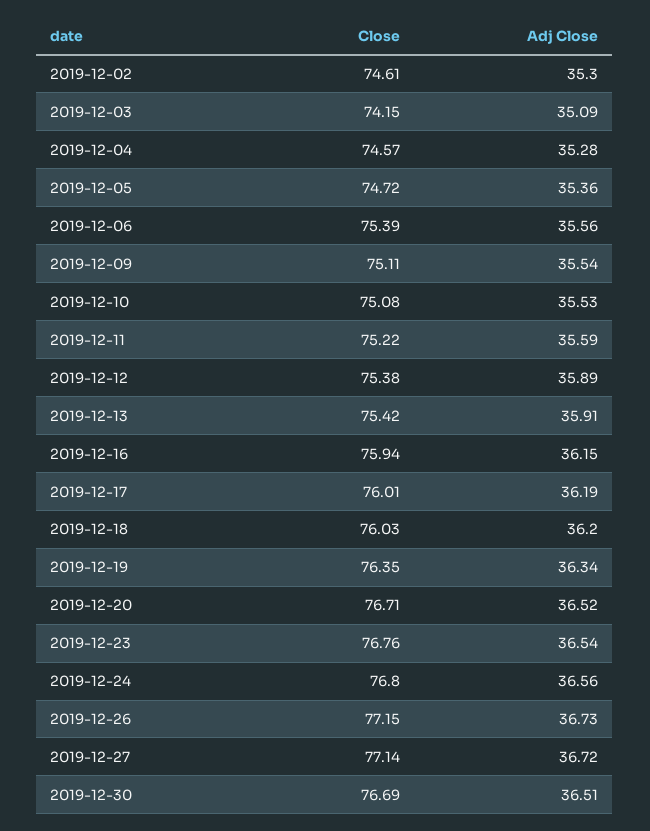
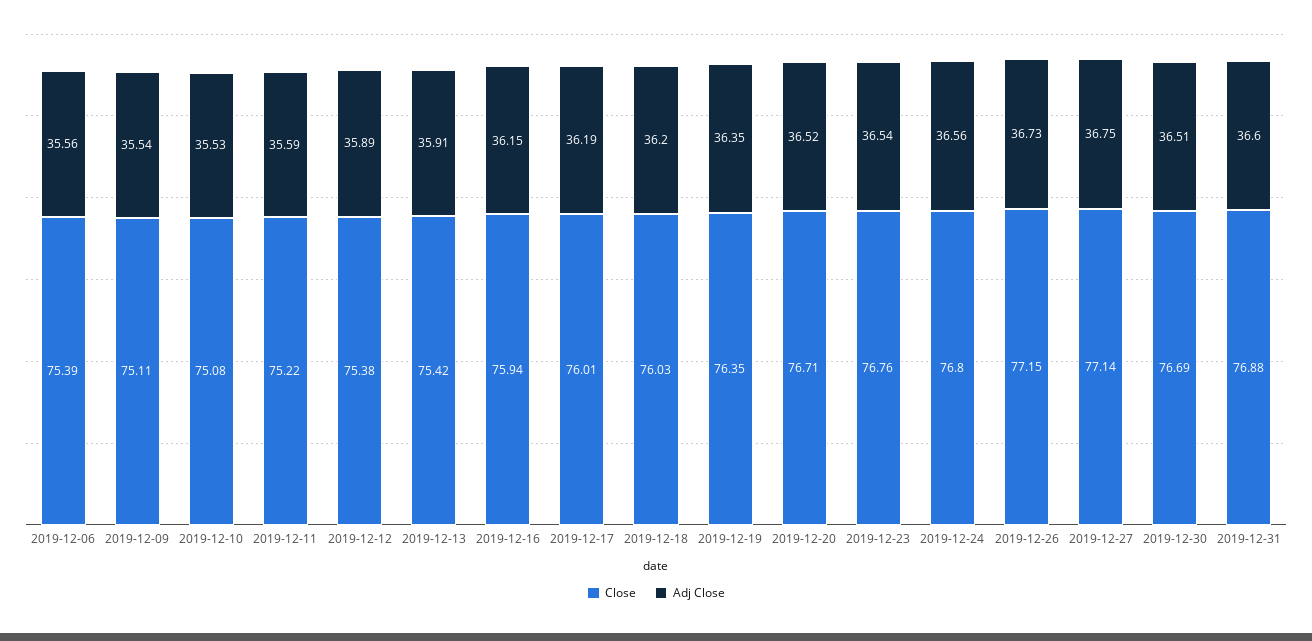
Close, 2019-12-02: 74.61 -> none
Adj Close, 2019-12-02: 35.3 -> none
Close, 2019-12-03: 74.15 -> none
Adj Close, 2019-12-03: 35.09 -> none
Close, 2019-12-04: 74.57 -> none
Adj Close, 2019-12-04: 35.28 -> none
Close, 2019-12-05: 74.72 -> none
Adj Close, 2019-12-05: 35.36 -> none
Adj Close, 2019-12-19: 36.34 -> 36.35
Adj Close, 2019-12-27: 36.72 -> 36.75
Close, 2019-12-31: none -> 76.88
Adj Close, 2019-12-31: none -> 36.6

